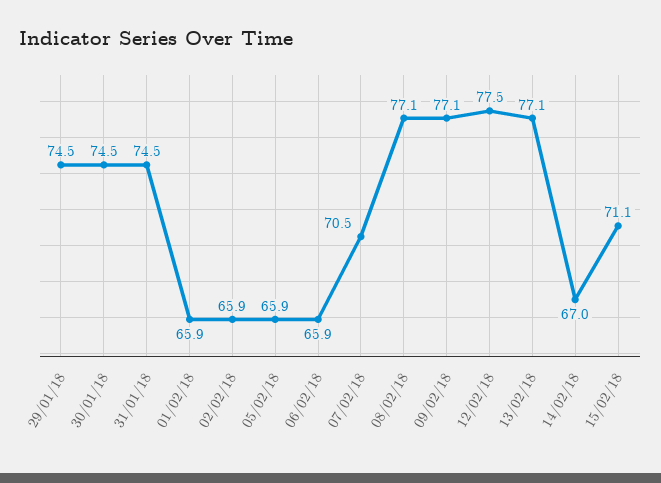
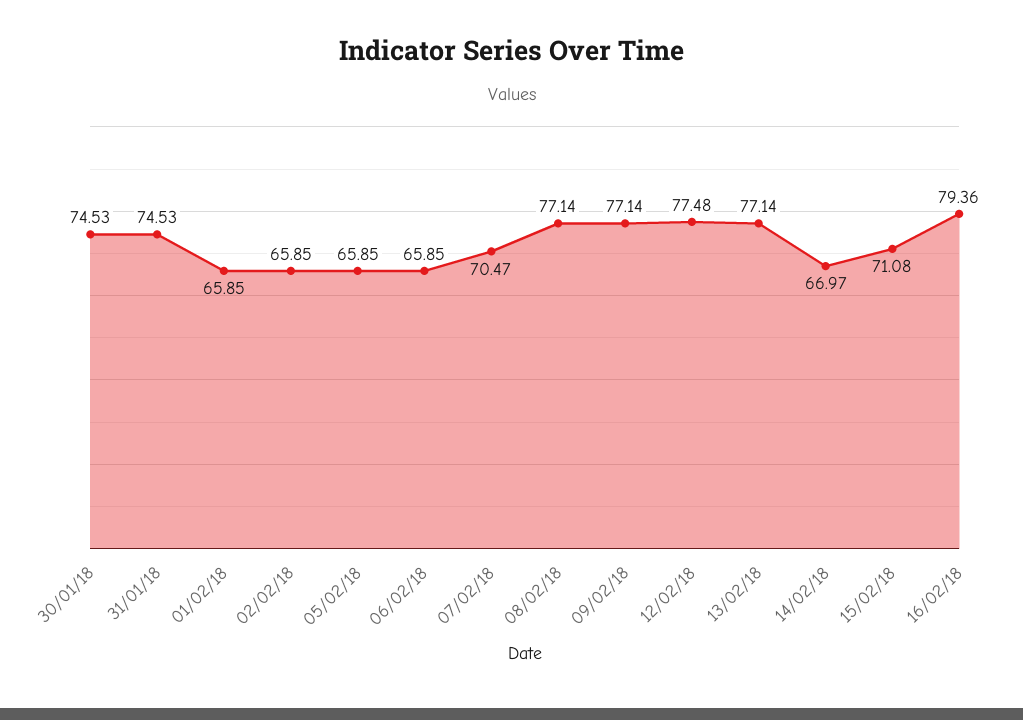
29/01/18: 74.5 -> none
16/02/18: none -> 79.36

